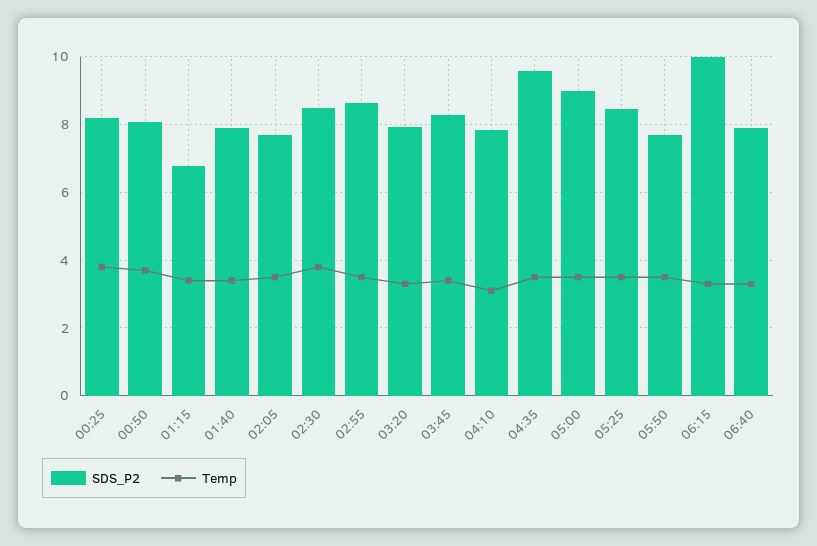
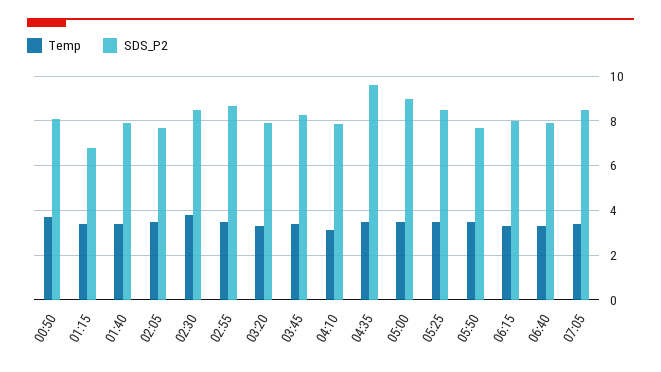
SDS_P2, 00:25: 8.2 -> none
Temp, 00:25: 3.8 -> none
SDS_P2, 06:15: 10 -> 8
Temp, 07:05: none -> 3.5
SDS_P2, 07:05: none -> 8.5

